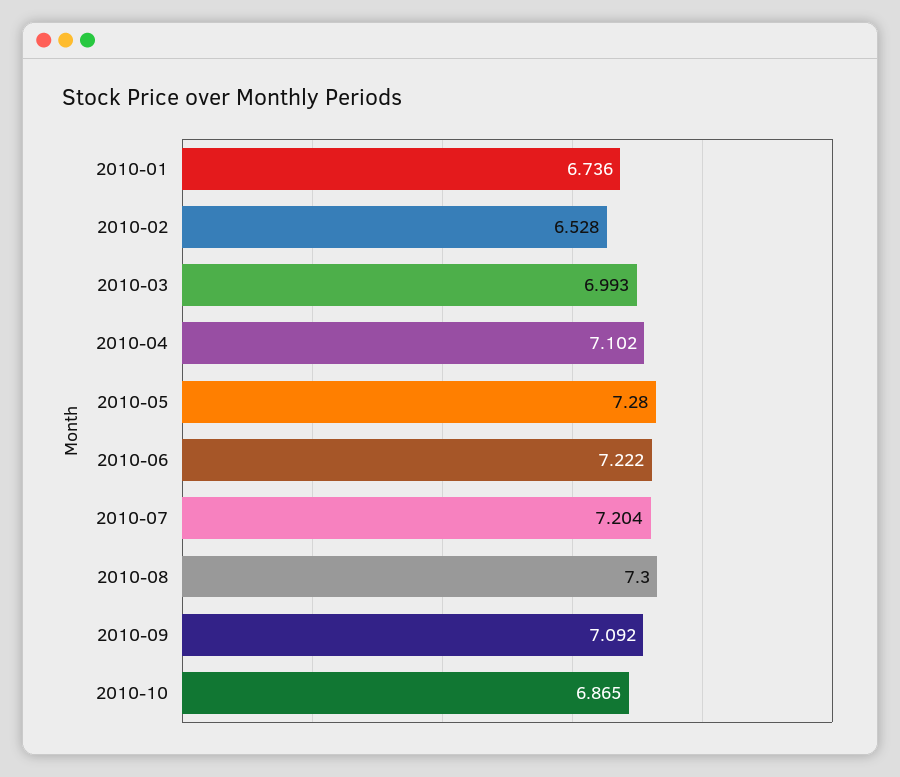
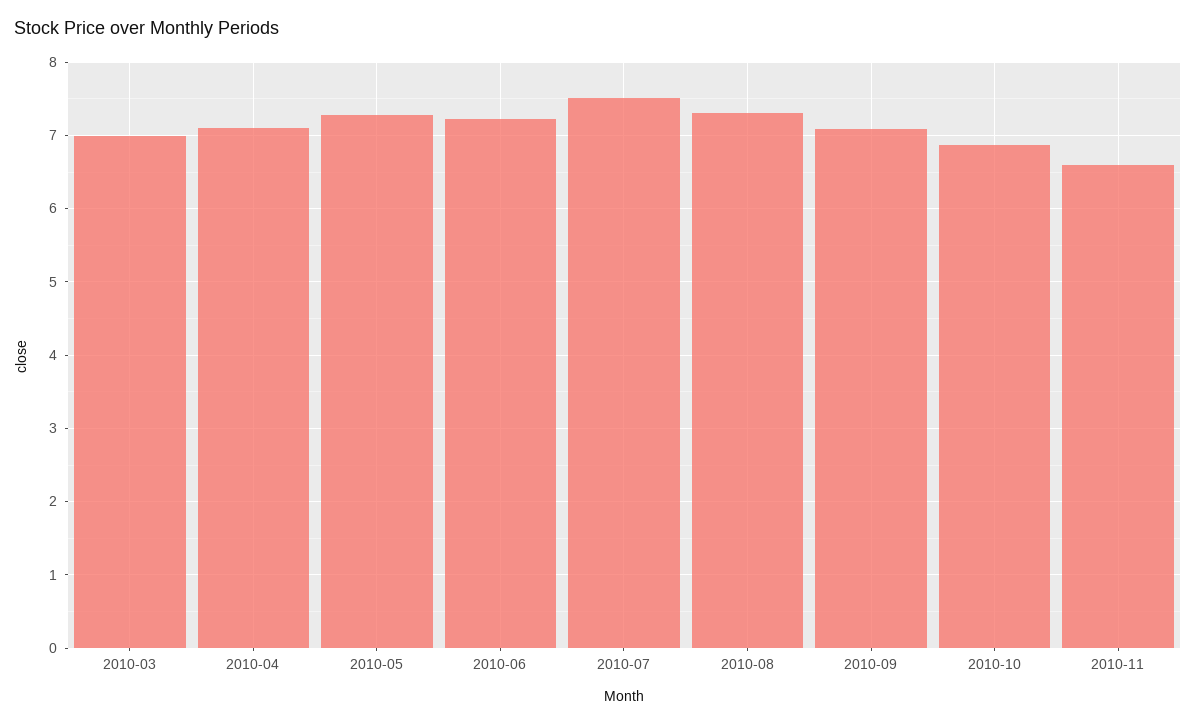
2010-01: 6.736 -> none
2010-02: 6.528 -> none
2010-07: 7.204 -> 7.5
2010-11: none -> 6.6

